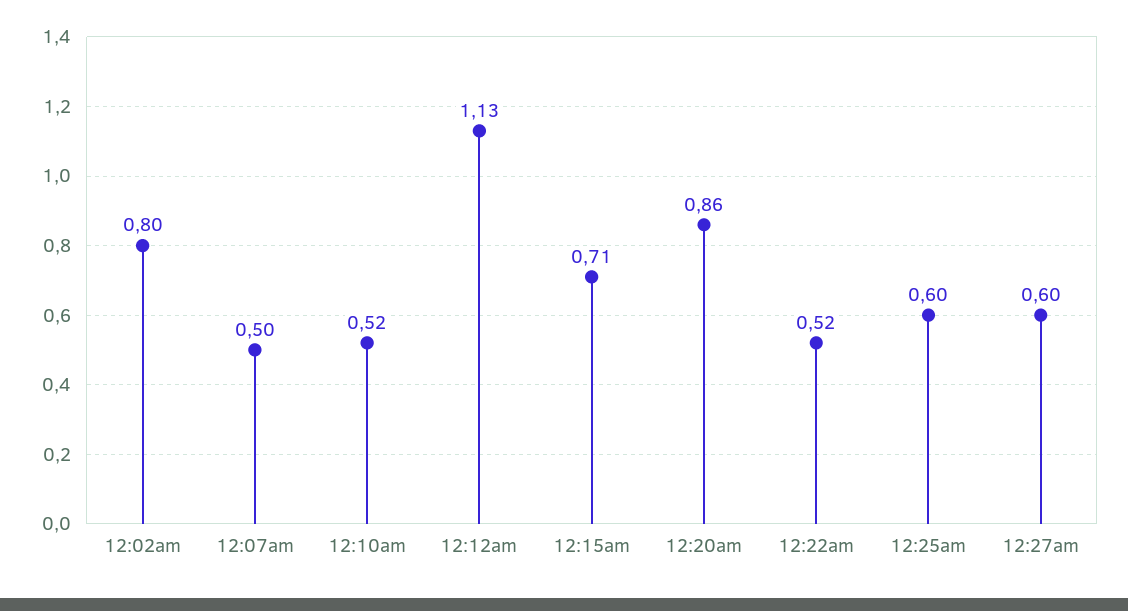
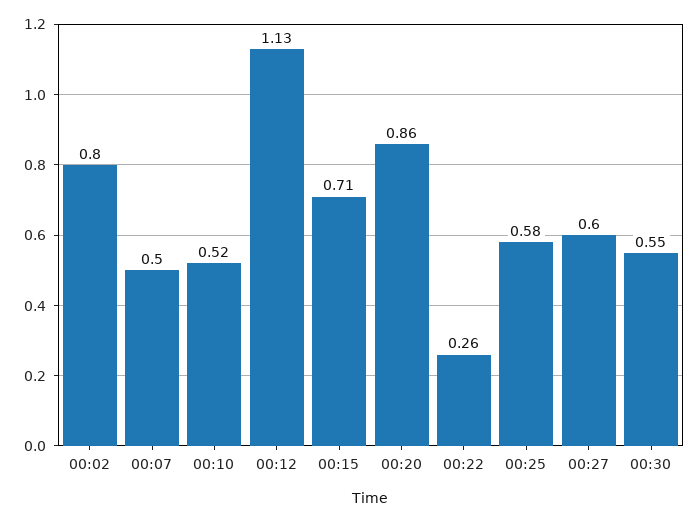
12:22am: 0.52 -> 0.26
12:25am: 0.6 -> 0.58
00:30: none -> 0.55

